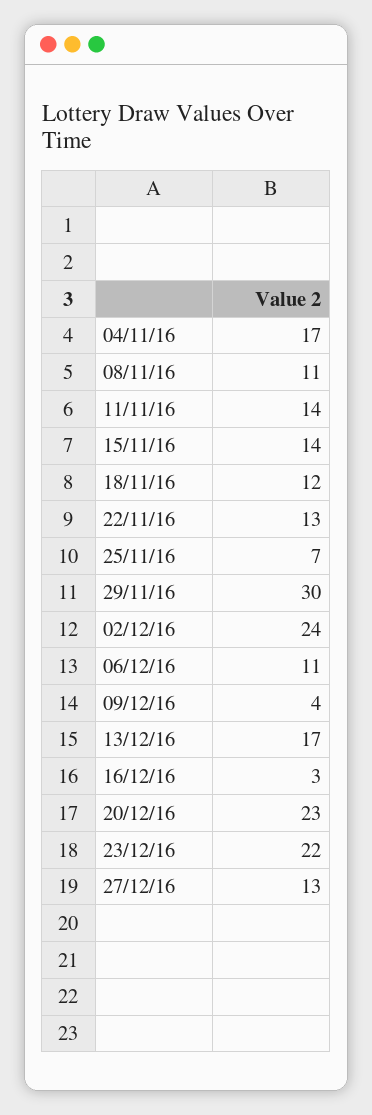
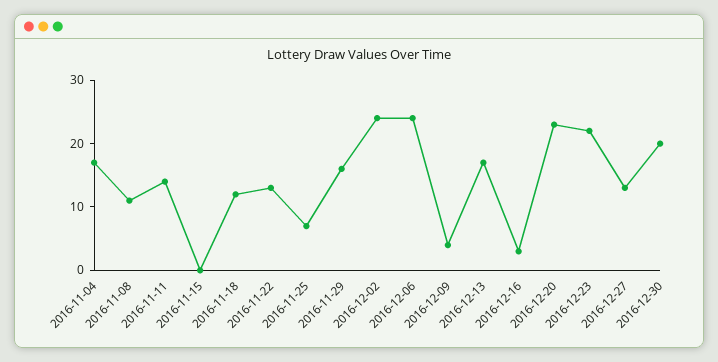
15/11/16: 14 -> 0
29/11/16: 30 -> 15
06/12/16: 11 -> 25
2016-12-30: none -> 20

